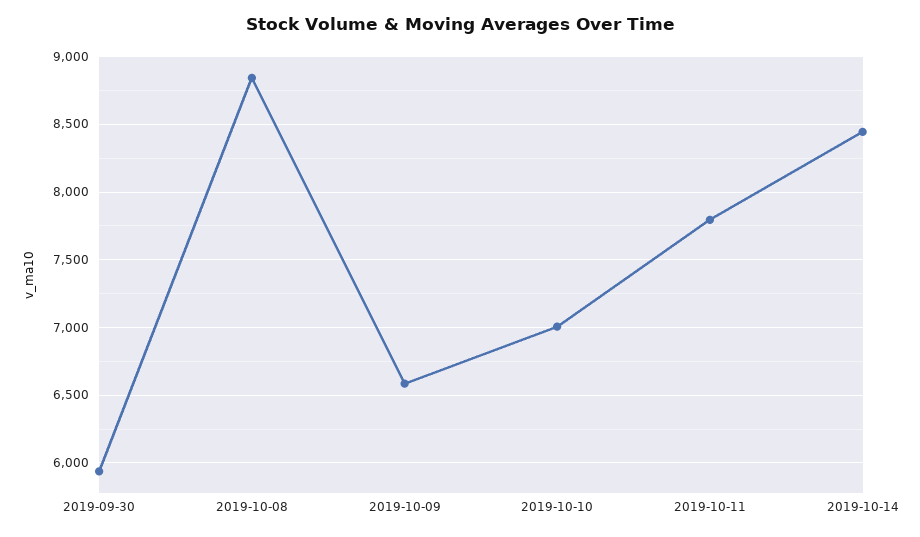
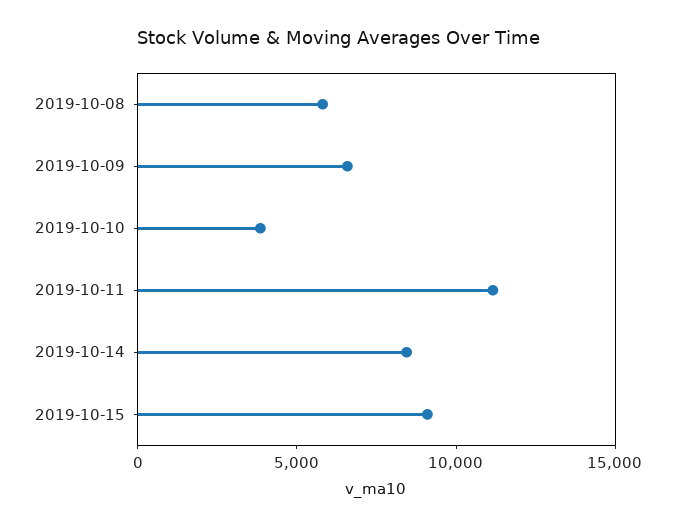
2019-09-30: 5950 -> none
2019-10-08: 8850 -> 6000
2019-10-10: 7000 -> 4000
2019-10-11: 7800 -> 11000
2019-10-15: none -> 9000

